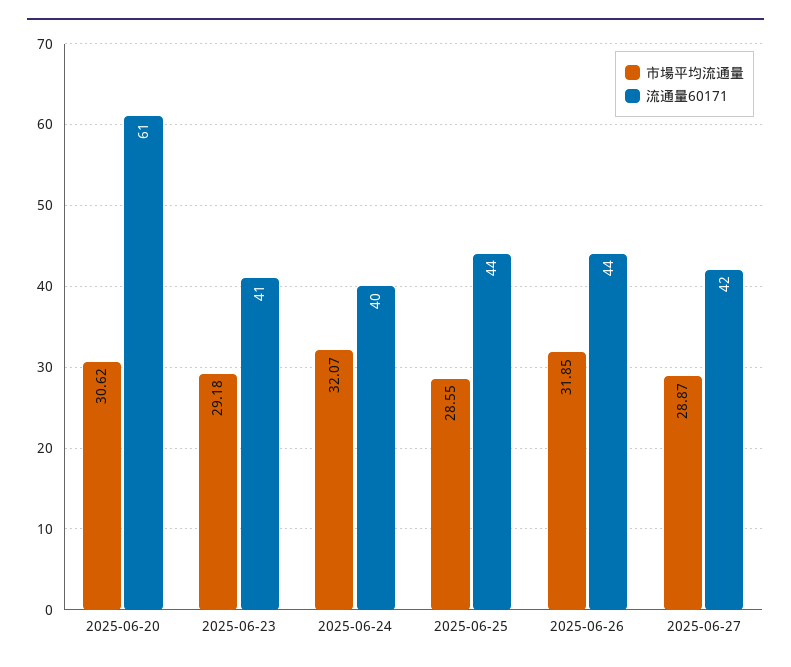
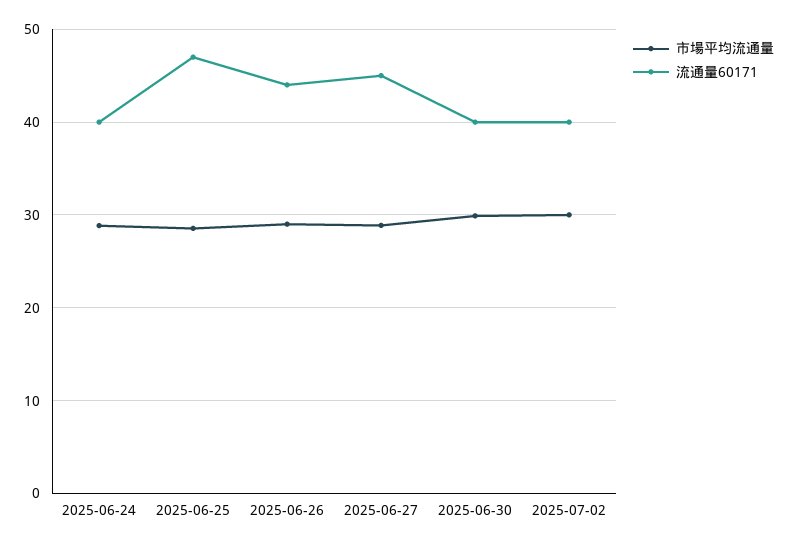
市場平均流通量, 2025-06-20: 30.62 -> none
流通量60171, 2025-06-20: 61 -> none
市場平均流通量, 2025-06-23: 29.18 -> none
流通量60171, 2025-06-23: 41 -> none
市場平均流通量, 2025-06-24: 32.07 -> 29
流通量60171, 2025-06-25: 44 -> 47
市場平均流通量, 2025-06-26: 31.85 -> 29
流通量60171, 2025-06-27: 42 -> 45
市場平均流通量, 2025-06-30: none -> 30
流通量60171, 2025-06-30: none -> 40
市場平均流通量, 2025-07-02: none -> 30
流通量60171, 2025-07-02: none -> 40

